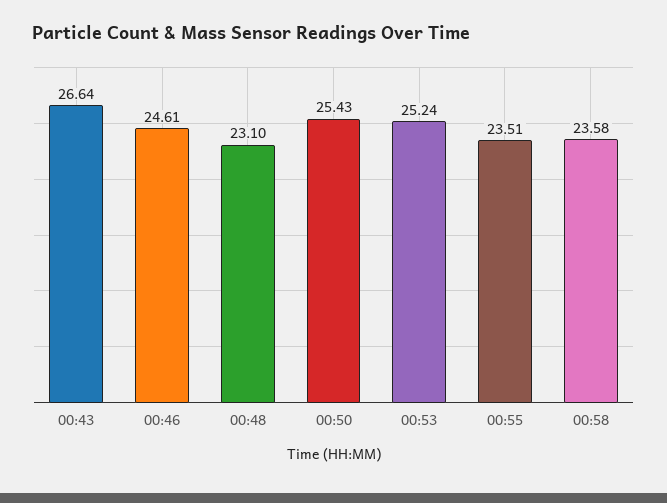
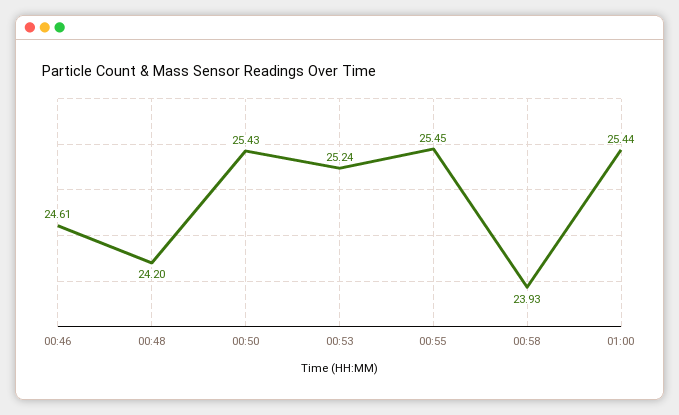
00:43: 26.64 -> none
00:48: 23.1 -> 24.2
00:55: 23.51 -> 25.45
00:58: 23.58 -> 23.93
01:00: none -> 25.44

